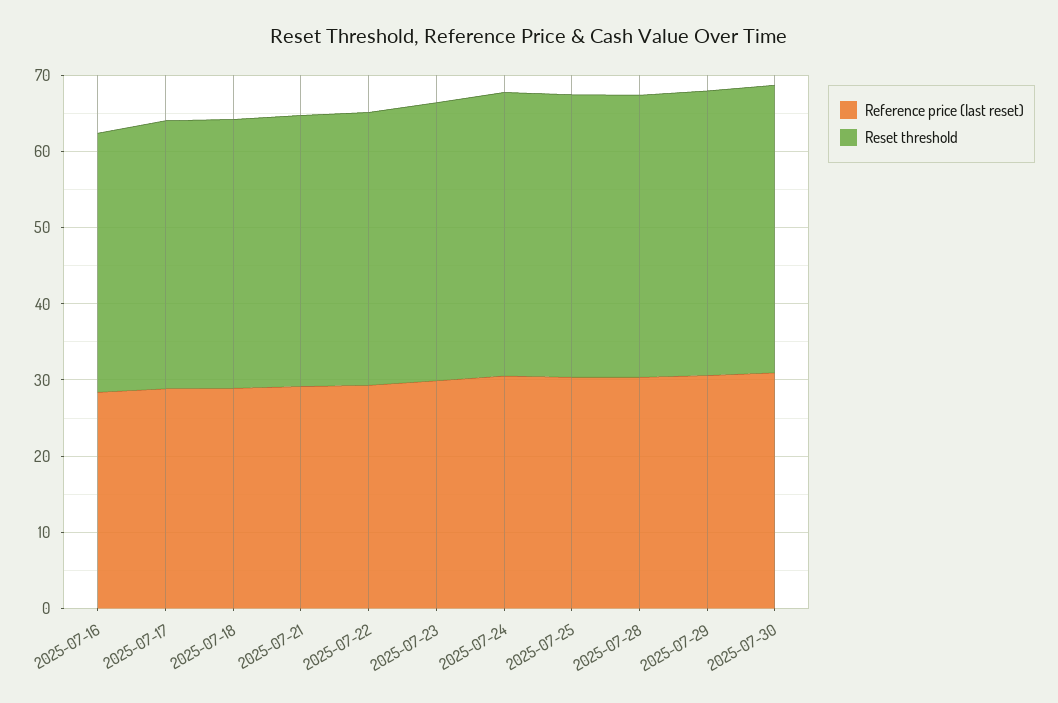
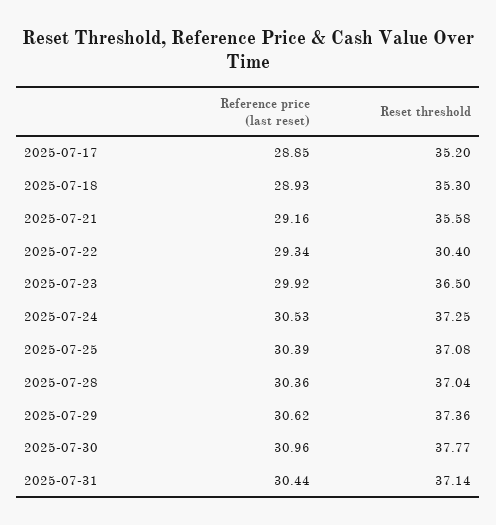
Reference price (last reset), 2025-07-16: 28 -> none
Reset threshold, 2025-07-16: 34 -> none
Reset threshold, 2025-07-22: 36 -> 30.4
Reference price (last reset), 2025-07-31: none -> 30.44
Reset threshold, 2025-07-31: none -> 37.14

